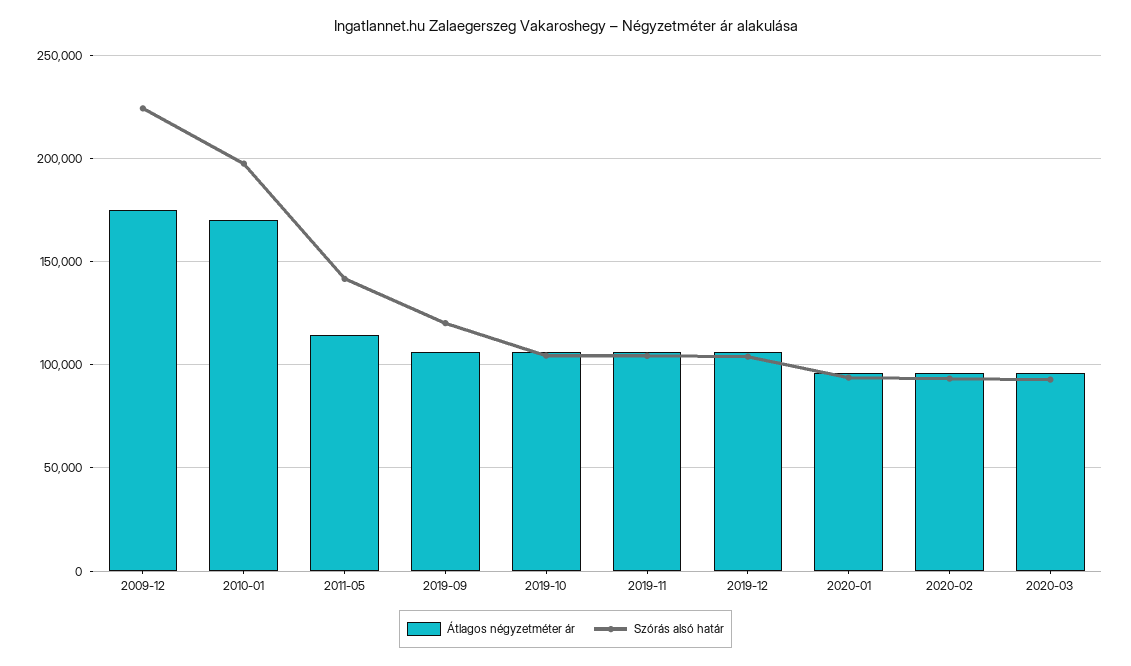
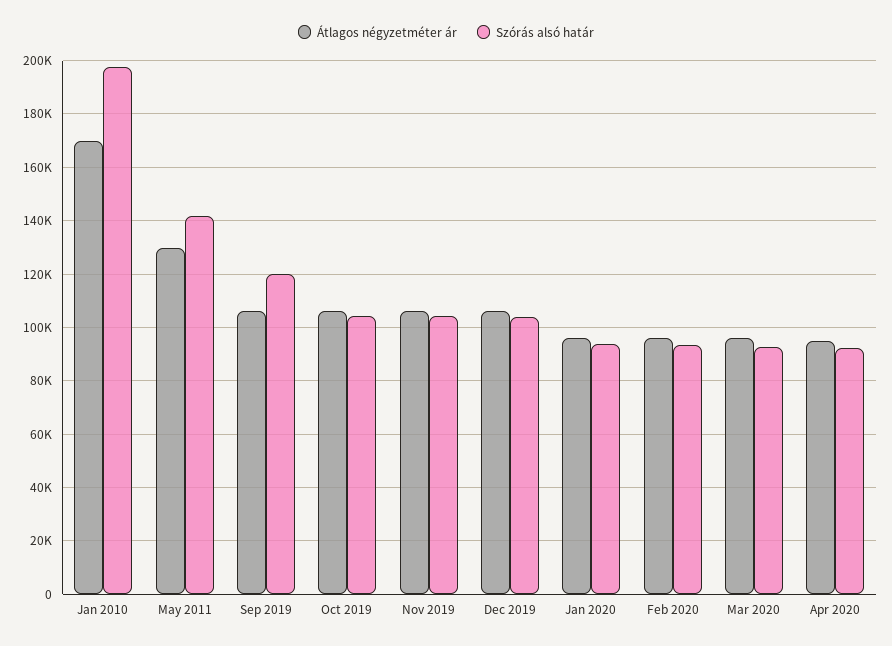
Átlagos négyzetméter ár, 2009-12: 175000 -> none
Szórás alsó határ, 2009-12: 225000 -> none
Átlagos négyzetméter ár, 2011-05: 115000 -> 130000
Átlagos négyzetméter ár, Apr 2020: none -> 95000
Szórás alsó határ, Apr 2020: none -> 92500

